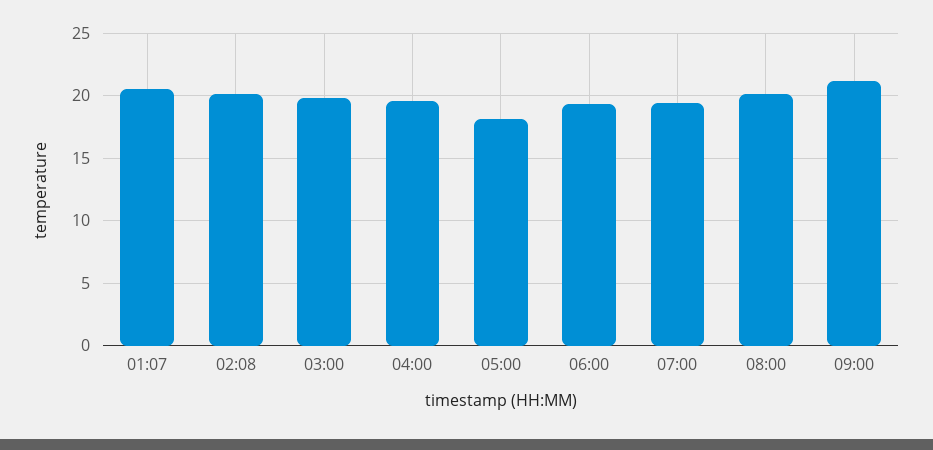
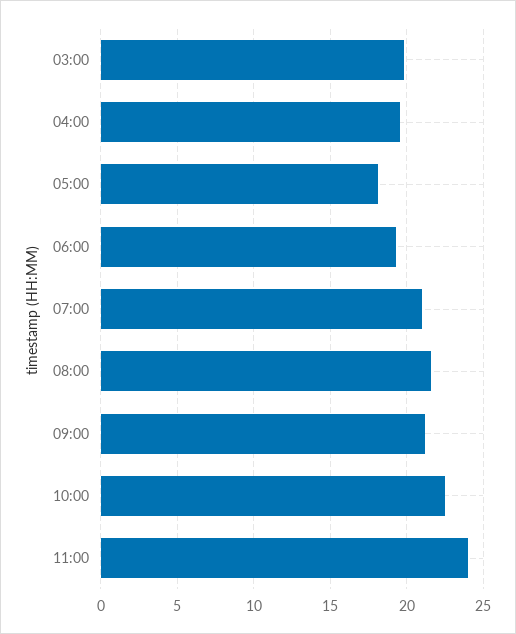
01:07: 20.5 -> none
02:08: 20 -> none
07:00: 19.5 -> 21
08:00: 20 -> 21.5
10:00: none -> 22.5
11:00: none -> 24

